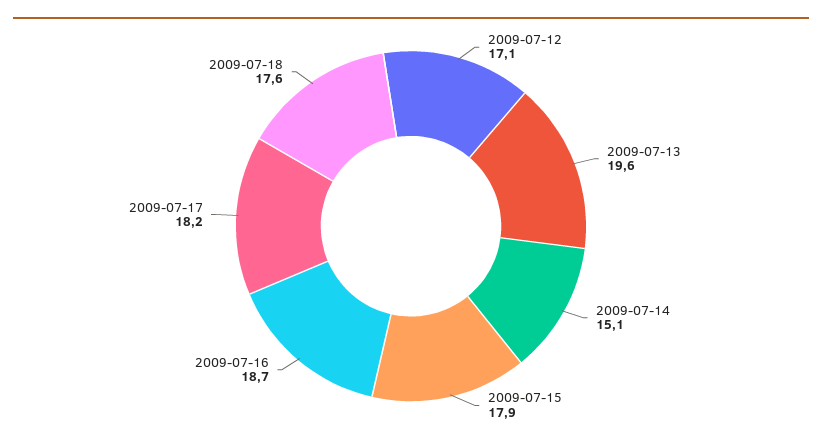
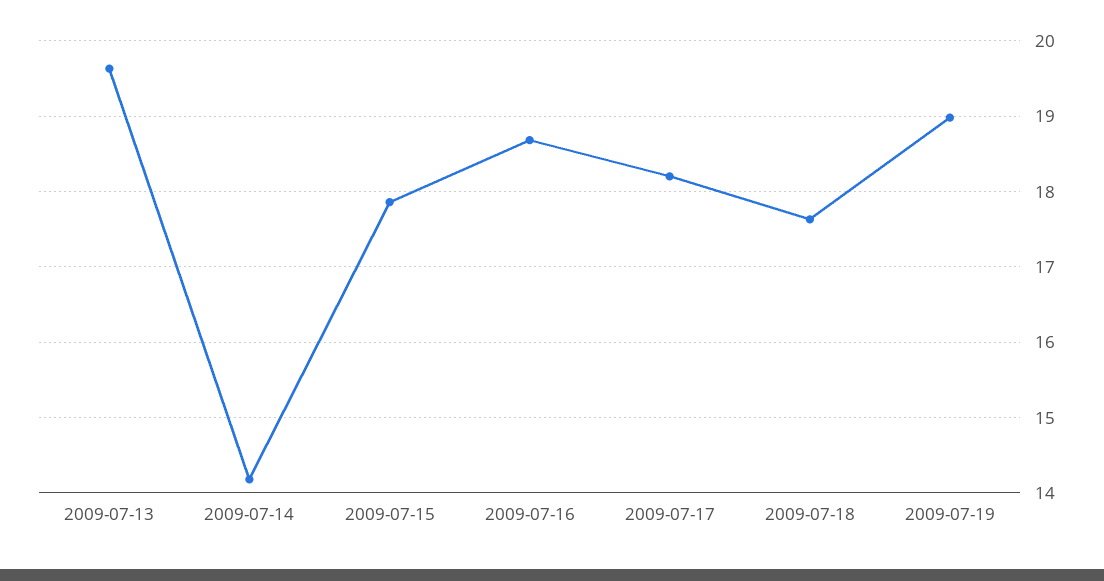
2009-07-12: 17.1 -> none
2009-07-14: 15.1 -> 14.2
2009-07-19: none -> 19

